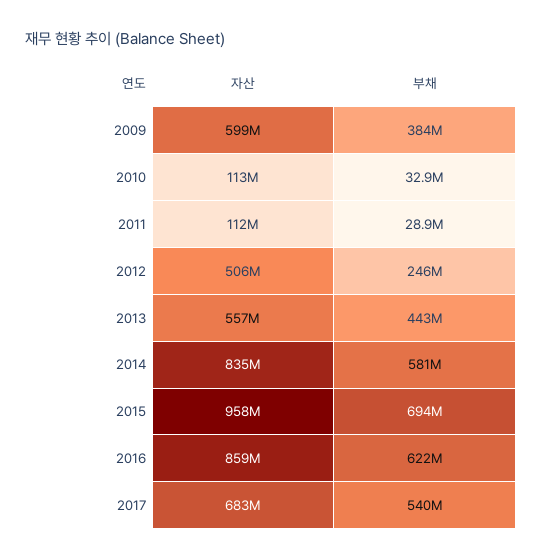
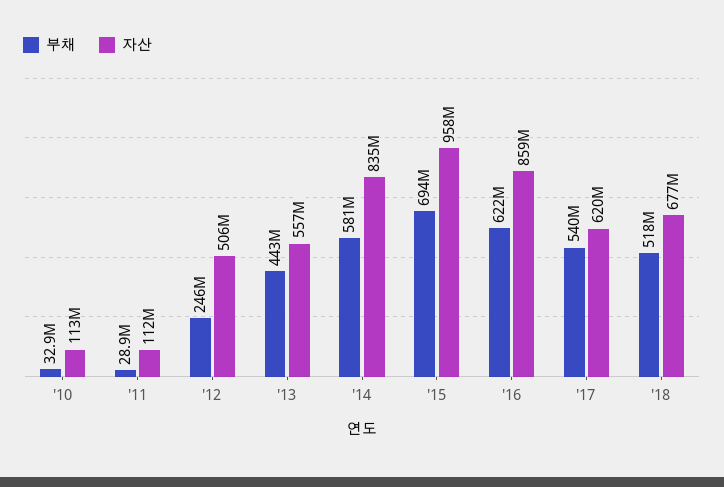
자산, 2009: 599000000 -> none
부채, 2009: 384000000 -> none
자산, 2017: 683000000 -> 620000000
부채, '18: none -> 518000000
자산, '18: none -> 677000000

